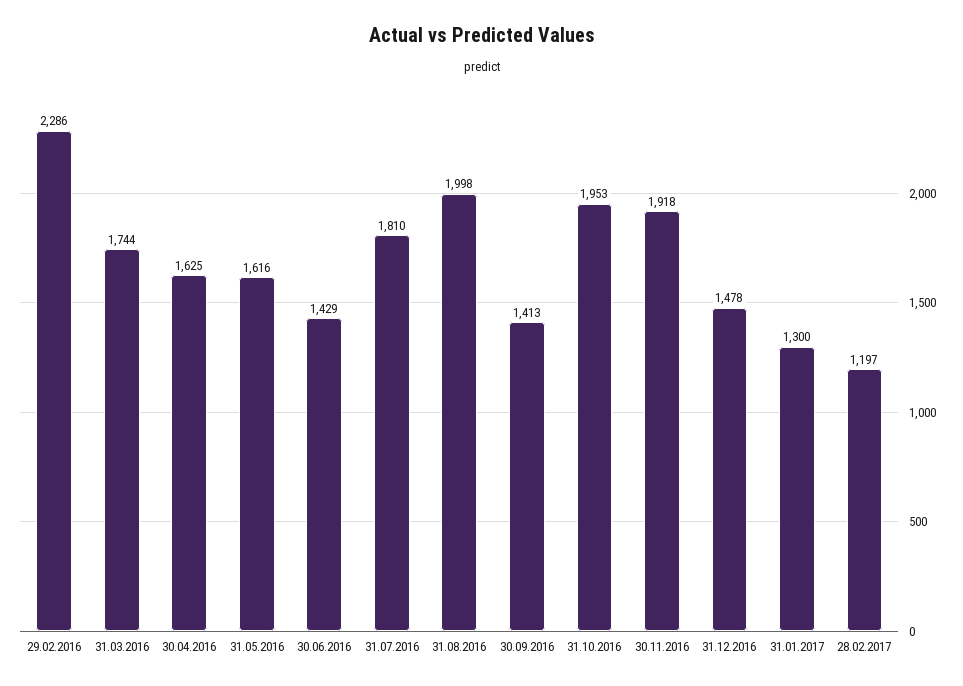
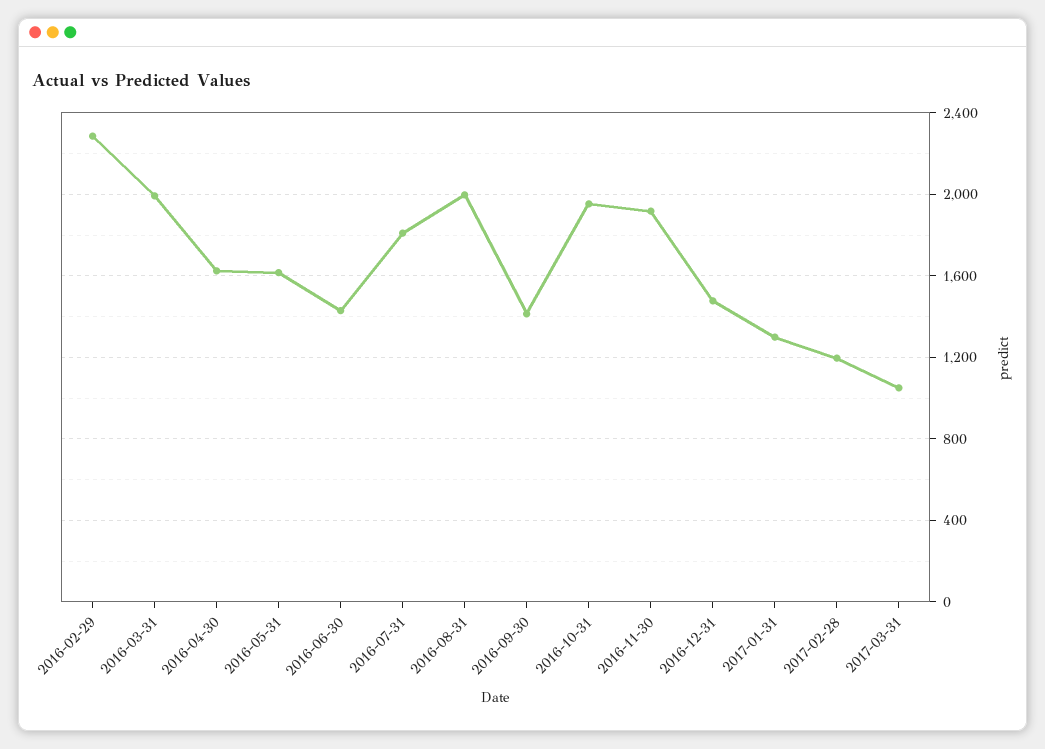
31.03.2016: 1744 -> 2000
2017-03-31: none -> 1050

